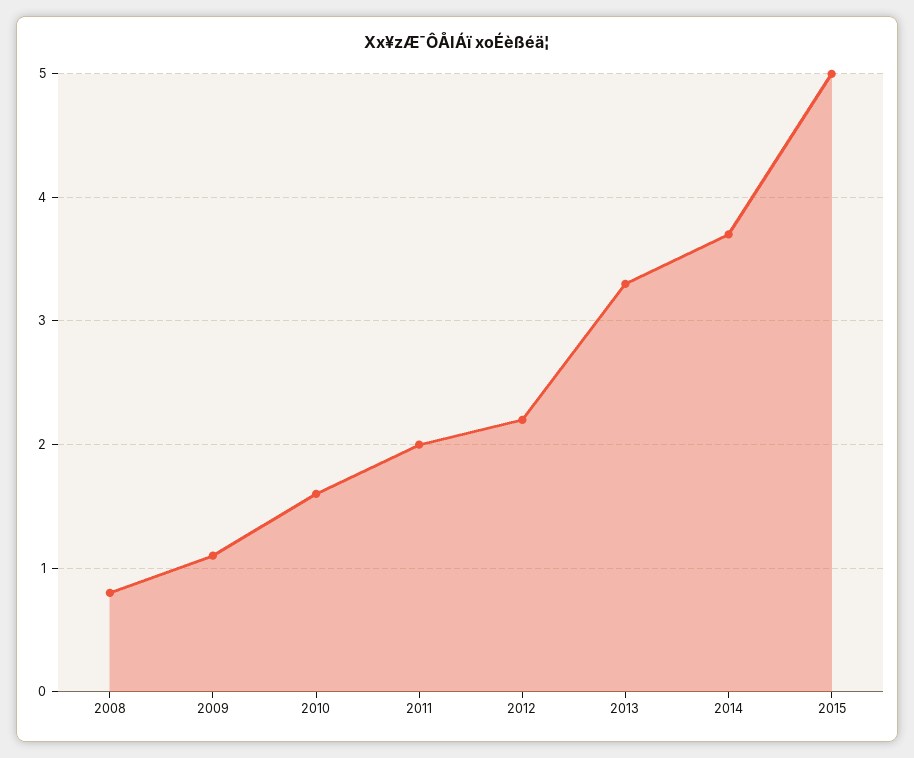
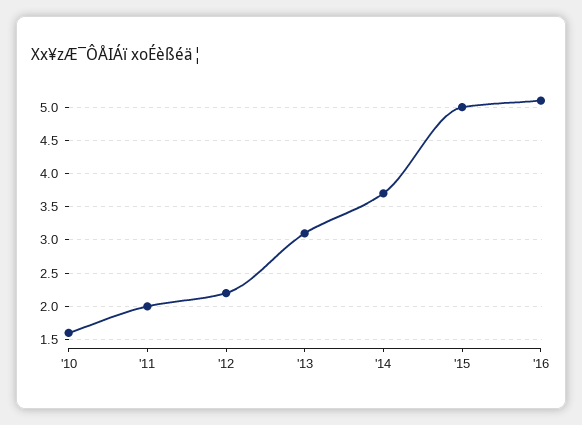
2008: 0.8 -> none
2009: 1.1 -> none
2013: 3.3 -> 3.1
'16: none -> 5.1

